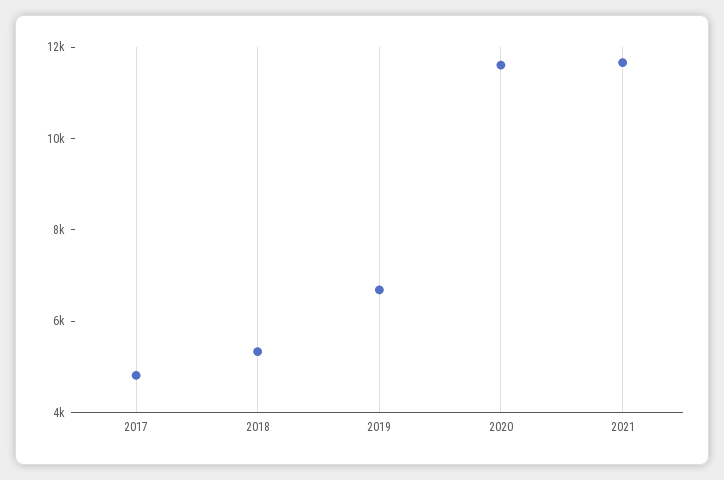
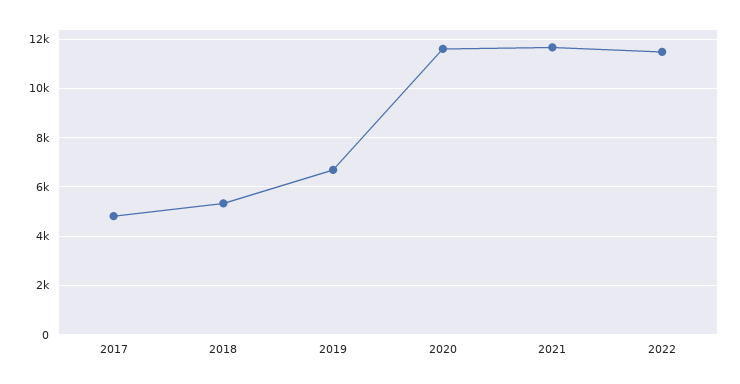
2022: none -> 11500

